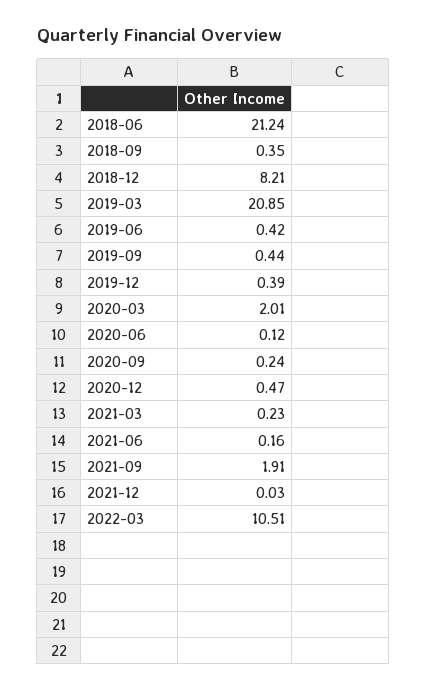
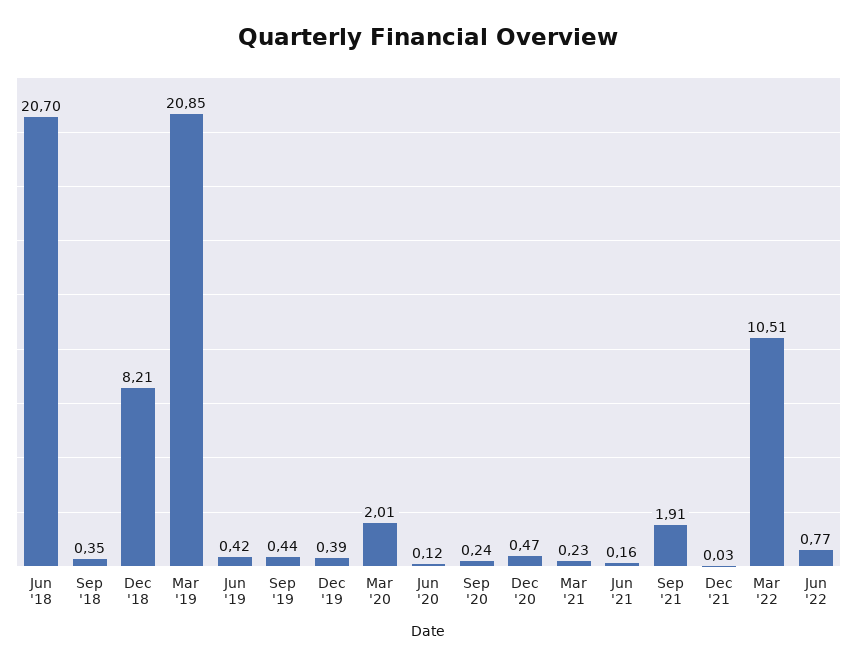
2018-06: 21.24 -> 20.7
Jun '22: none -> 0.77

